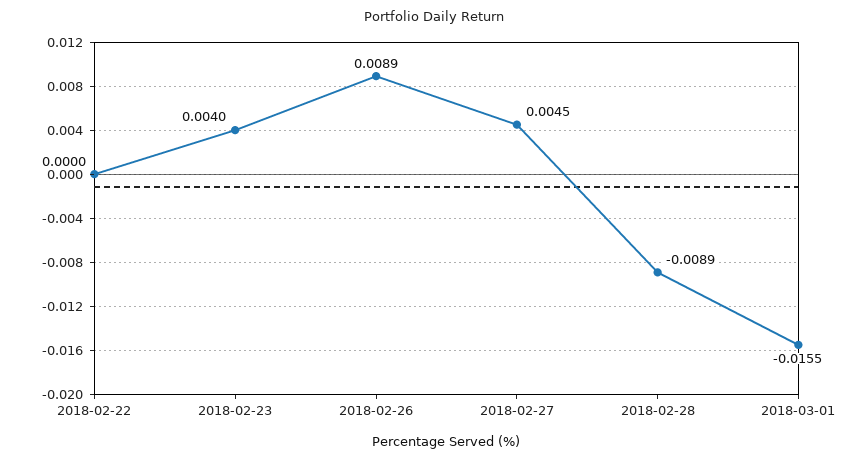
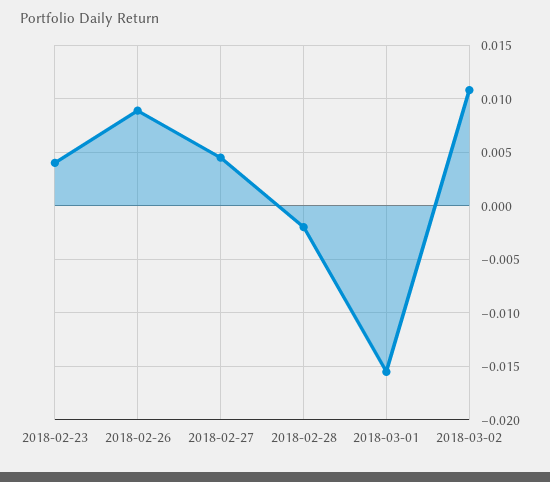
2018-02-22: 0 -> none
2018-02-28: -0.0089 -> -0.002
2018-03-02: none -> 0.011

